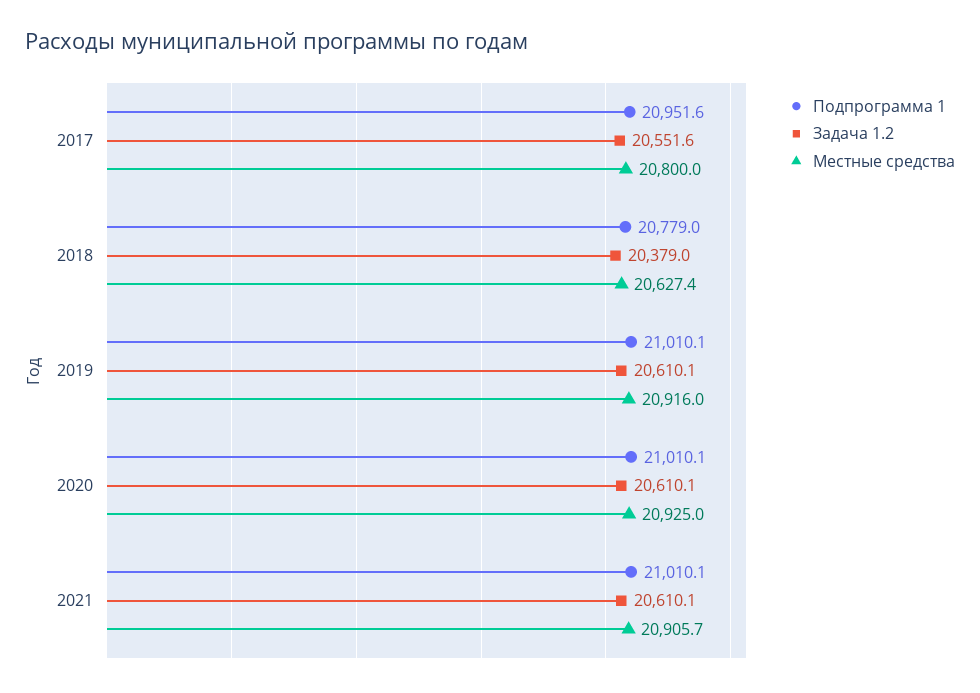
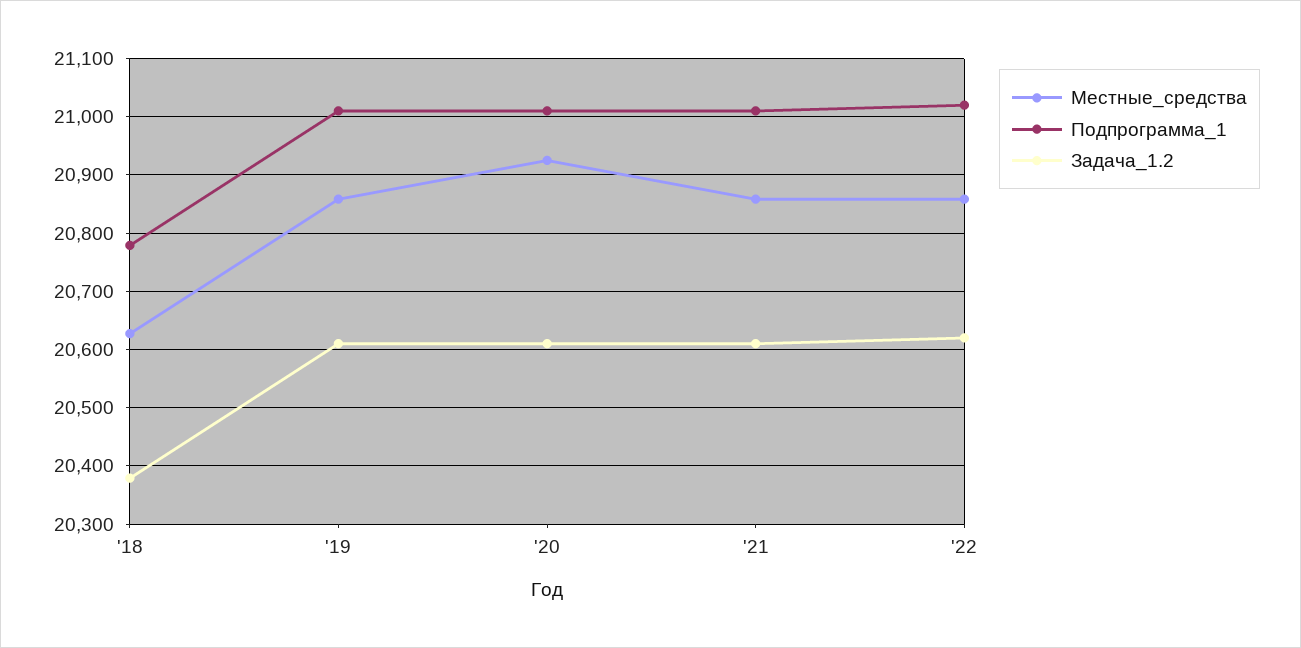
Подпрограмма 1, 2017: 20951.6 -> none
Задача 1.2, 2017: 20551.6 -> none
Местные средства, 2017: 20800 -> none
Местные средства, 2019: 20916 -> 20860
Местные средства, 2021: 20905.7 -> 20860
Местные средства, '22: none -> 20860
Подпрограмма 1, '22: none -> 21020
Задача 1.2, '22: none -> 20620

